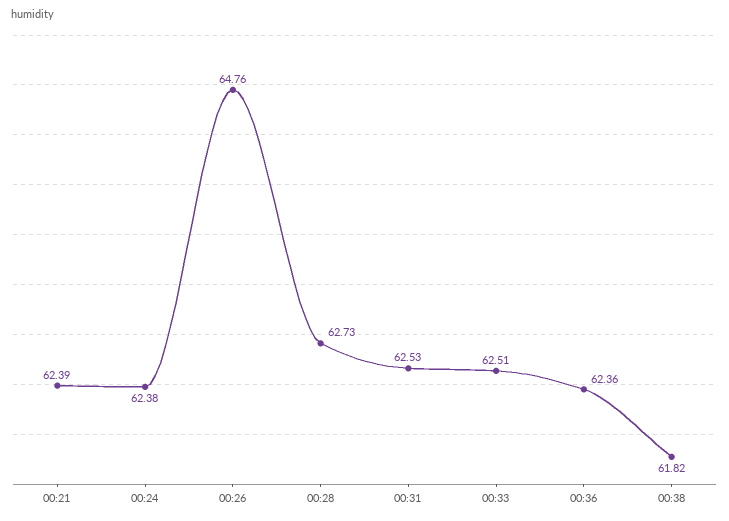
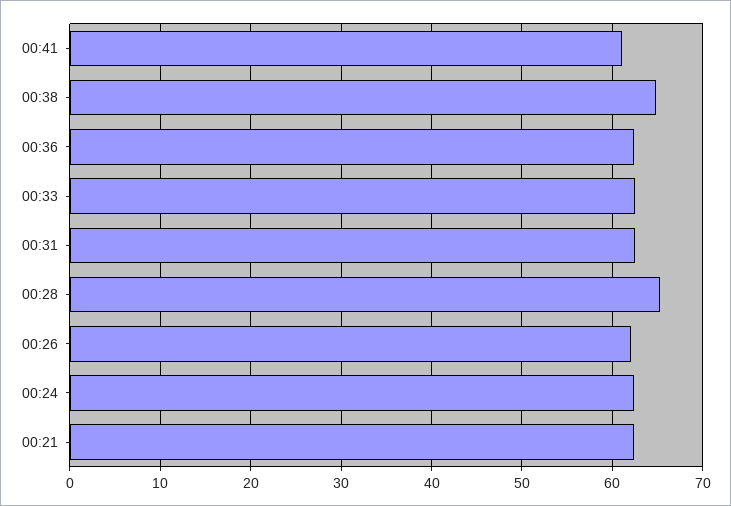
00:26: 64.76 -> 62
00:28: 62.73 -> 65
00:38: 61.82 -> 65
00:41: none -> 61

